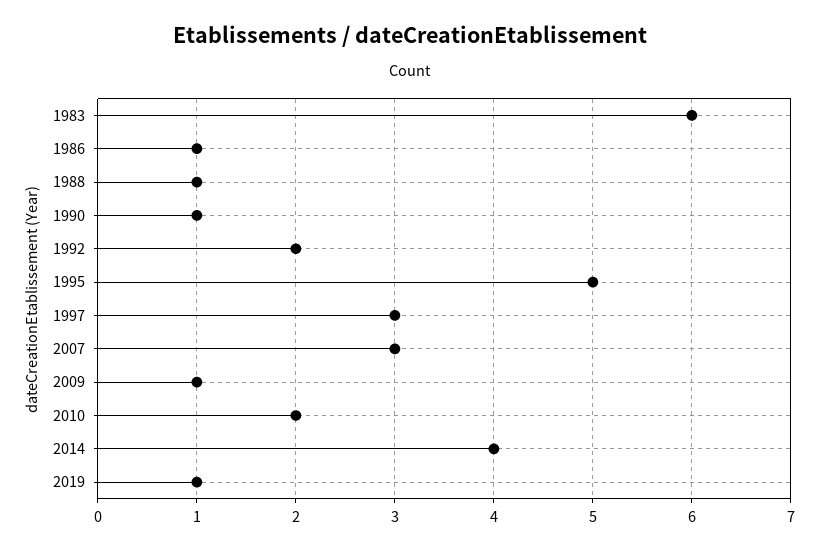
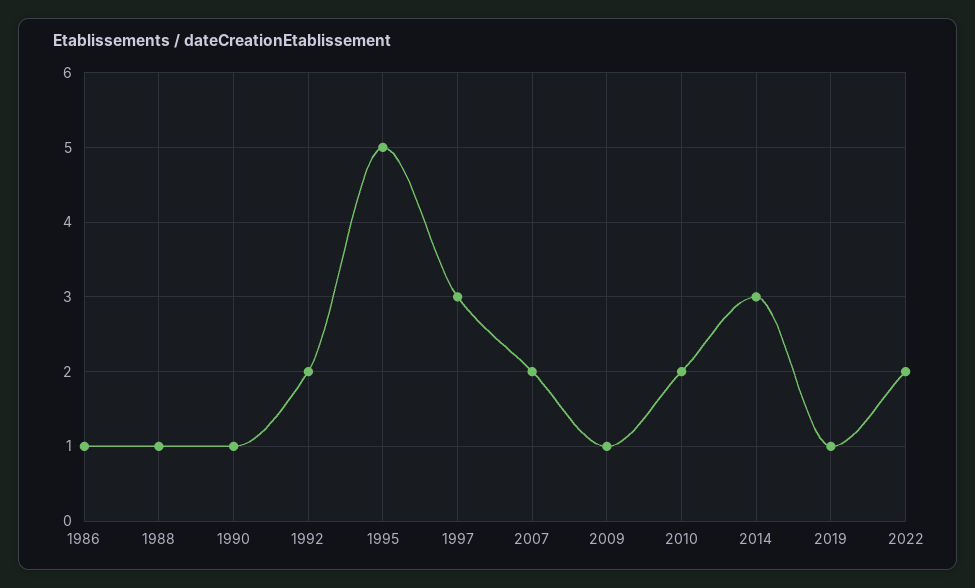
1983: 6 -> none
2007: 3 -> 2
2014: 4 -> 3
2022: none -> 2

